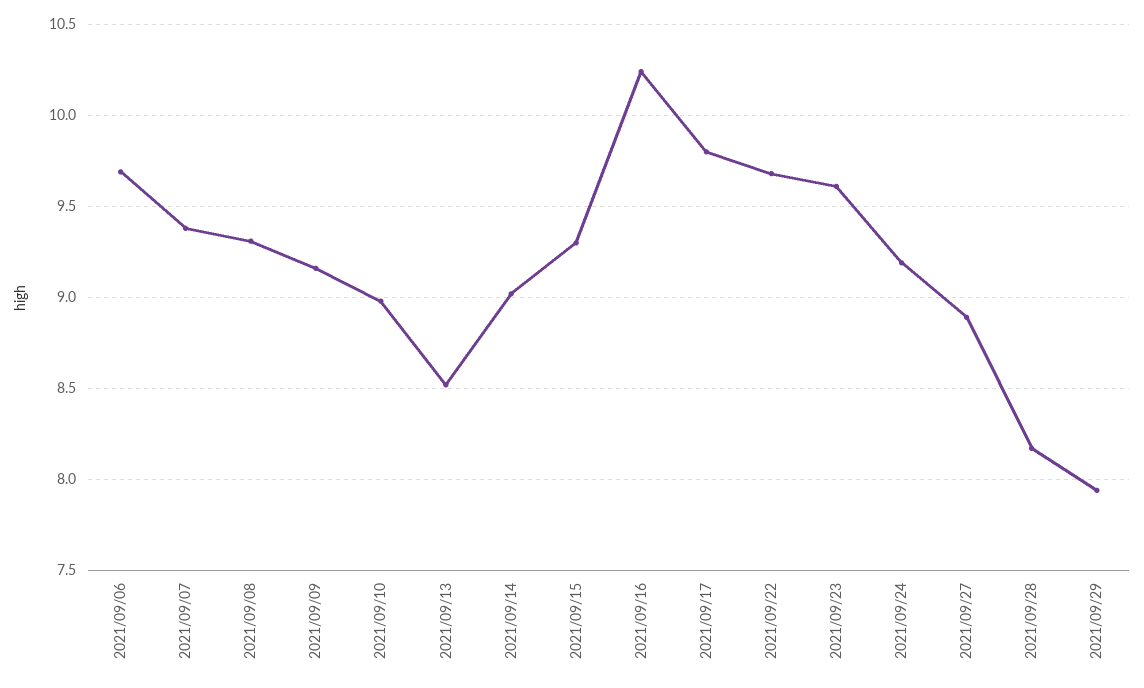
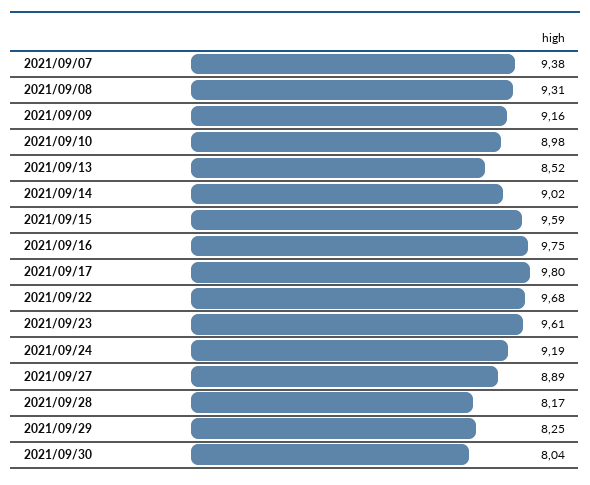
2021/09/06: 9.7 -> none
2021/09/15: 9.3 -> 9.59
2021/09/16: 10.25 -> 9.75
2021/09/29: 7.95 -> 8.25
2021/09/30: none -> 8.04

